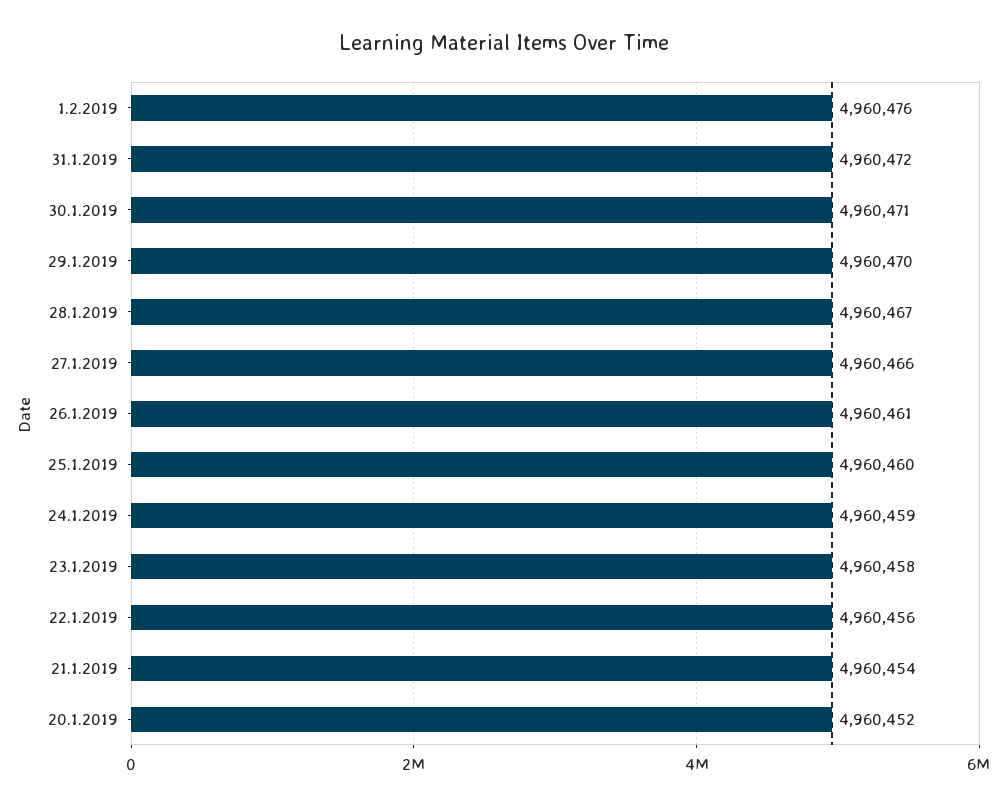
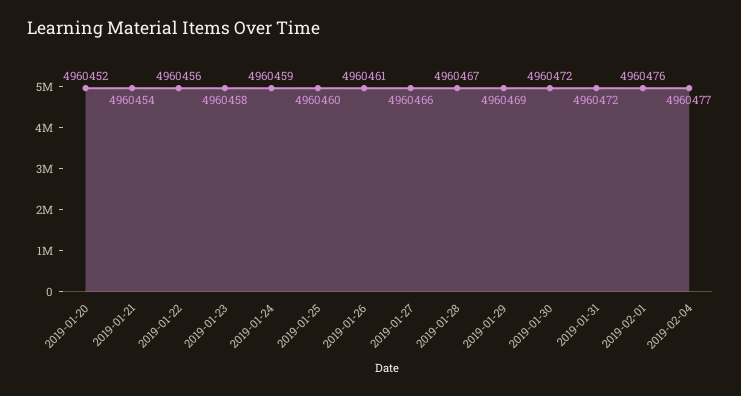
30.1.2019: 4960471 -> 4960472
29.1.2019: 4960470 -> 4960469
2019-02-04: none -> 4960477

